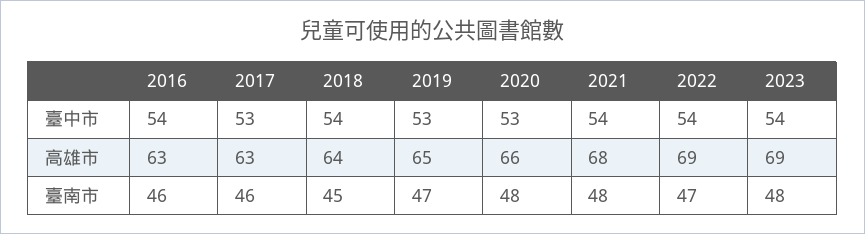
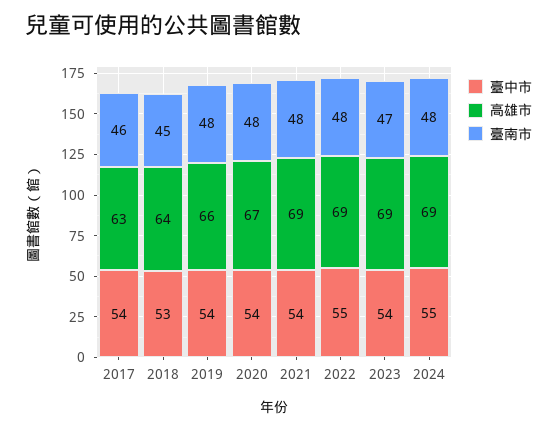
臺中市, 2016: 54 -> none
臺中市, 2017: 53 -> 54
臺中市, 2018: 54 -> 53
臺中市, 2019: 53 -> 54
臺中市, 2020: 53 -> 54
臺中市, 2022: 54 -> 55
高雄市, 2016: 63 -> none
高雄市, 2019: 65 -> 66
高雄市, 2020: 66 -> 67
高雄市, 2021: 68 -> 69
臺南市, 2016: 46 -> none
臺南市, 2019: 47 -> 48
臺南市, 2022: 47 -> 48
臺南市, 2023: 48 -> 47
臺中市, 2024: none -> 55
高雄市, 2024: none -> 69
臺南市, 2024: none -> 48

